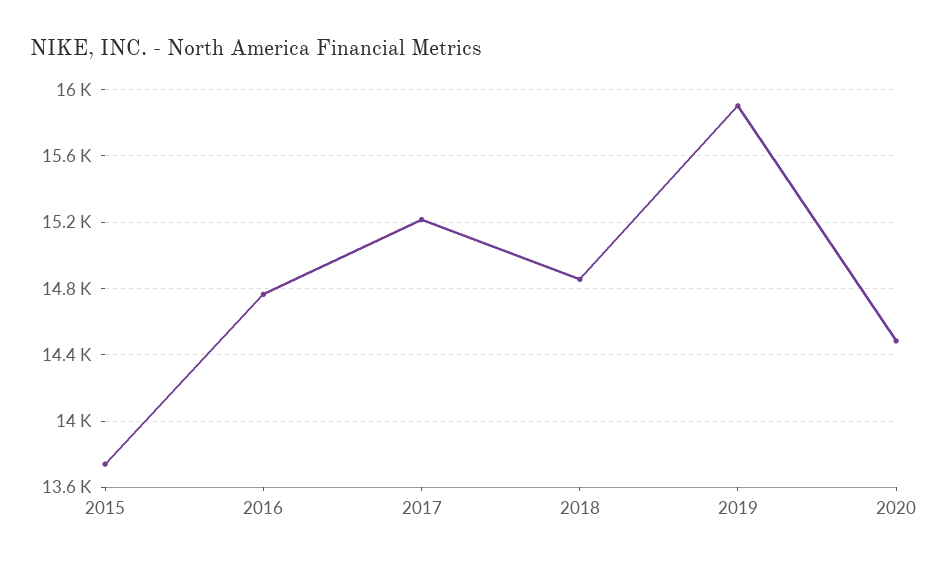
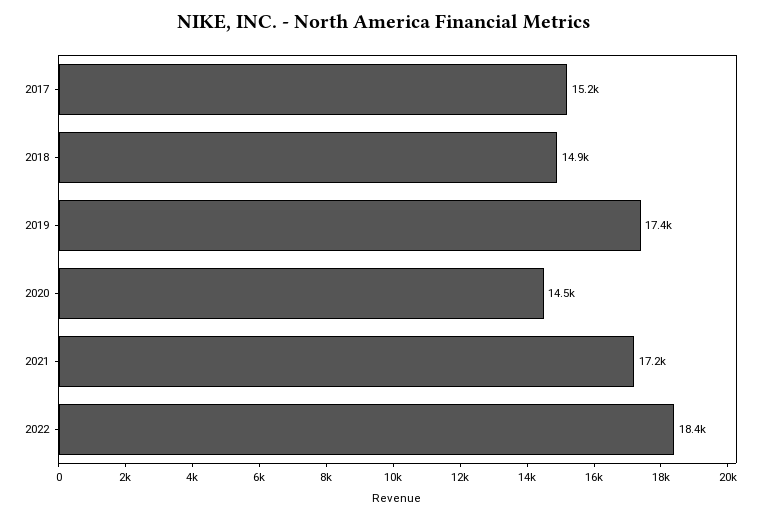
2015: 13750 -> none
2016: 14750 -> none
2019: 15900 -> 17400
2021: none -> 17200
2022: none -> 18400

